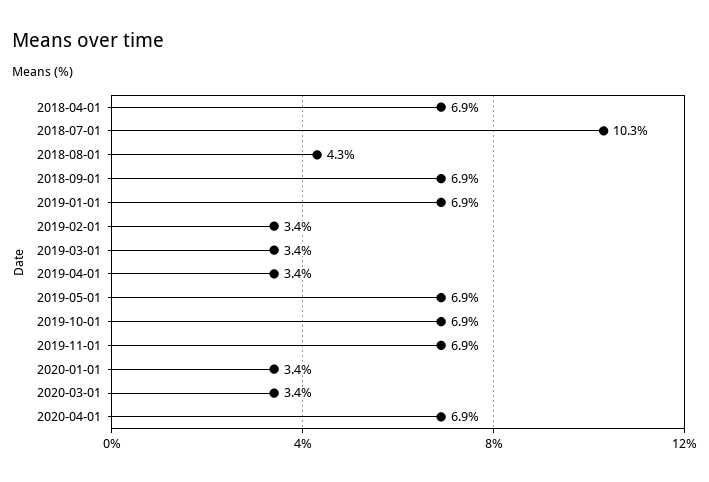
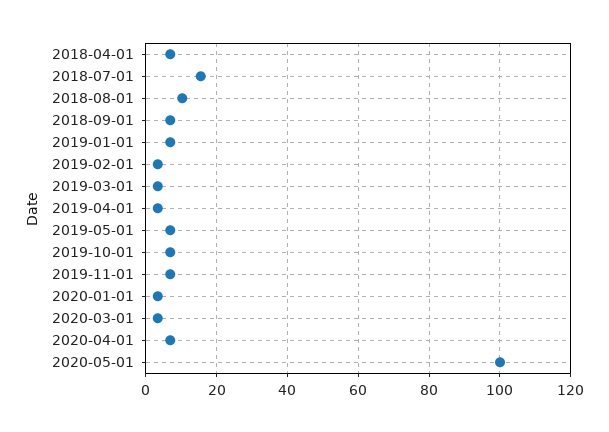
2018-07-01: 10.3 -> 16
2018-08-01: 4.3 -> 10
2020-05-01: none -> 100

